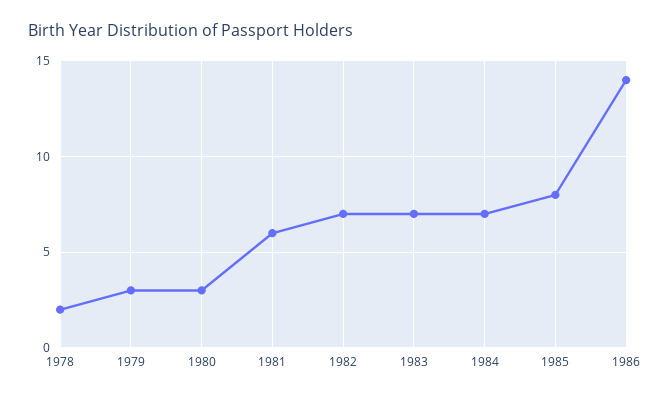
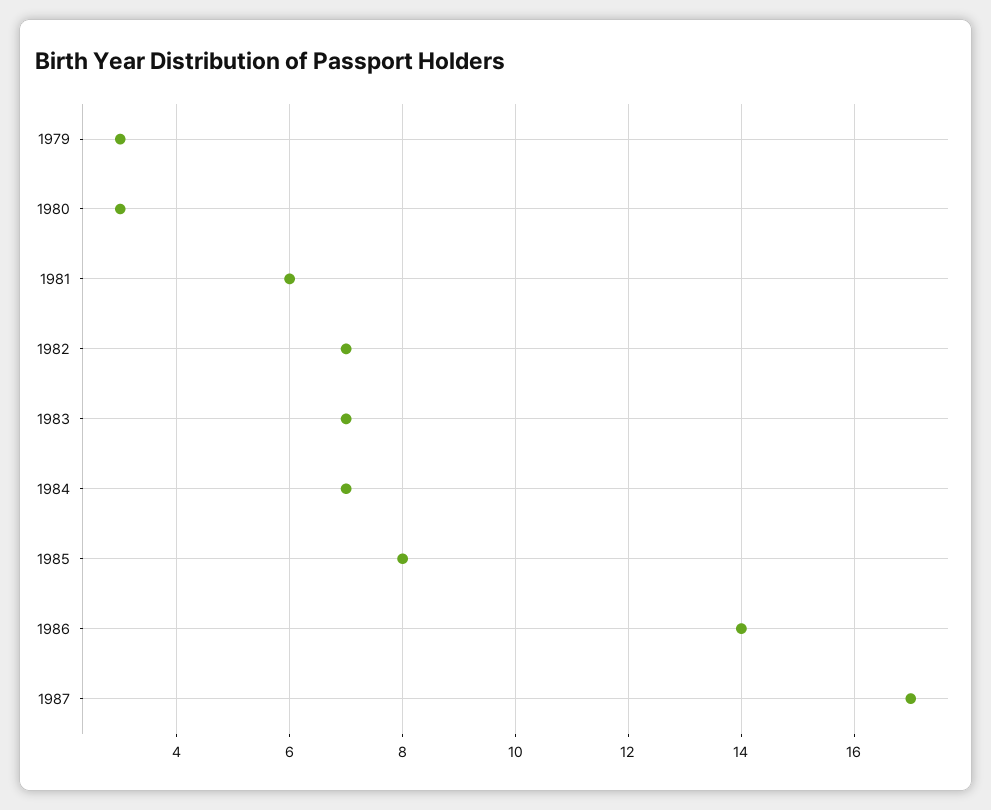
1978: 2 -> none
1987: none -> 17

